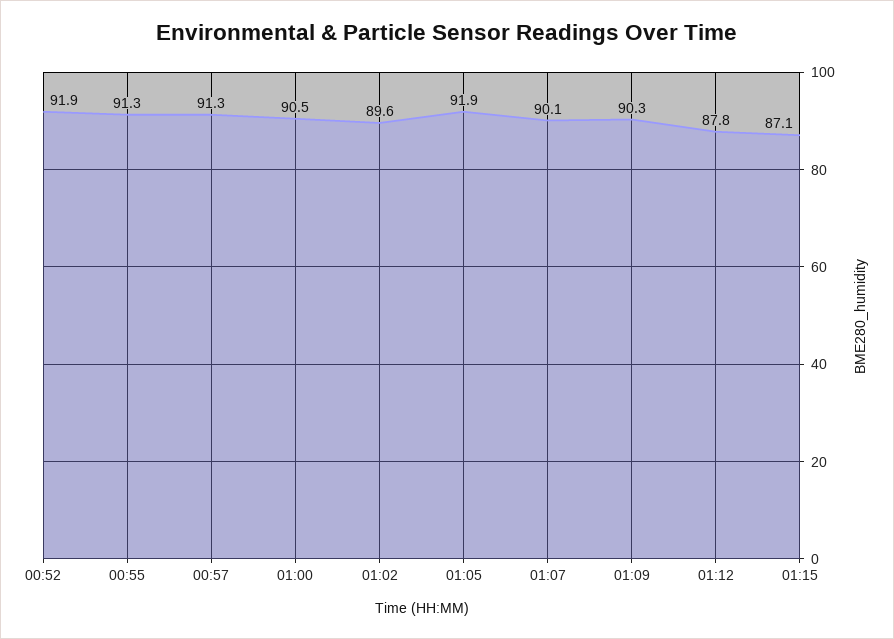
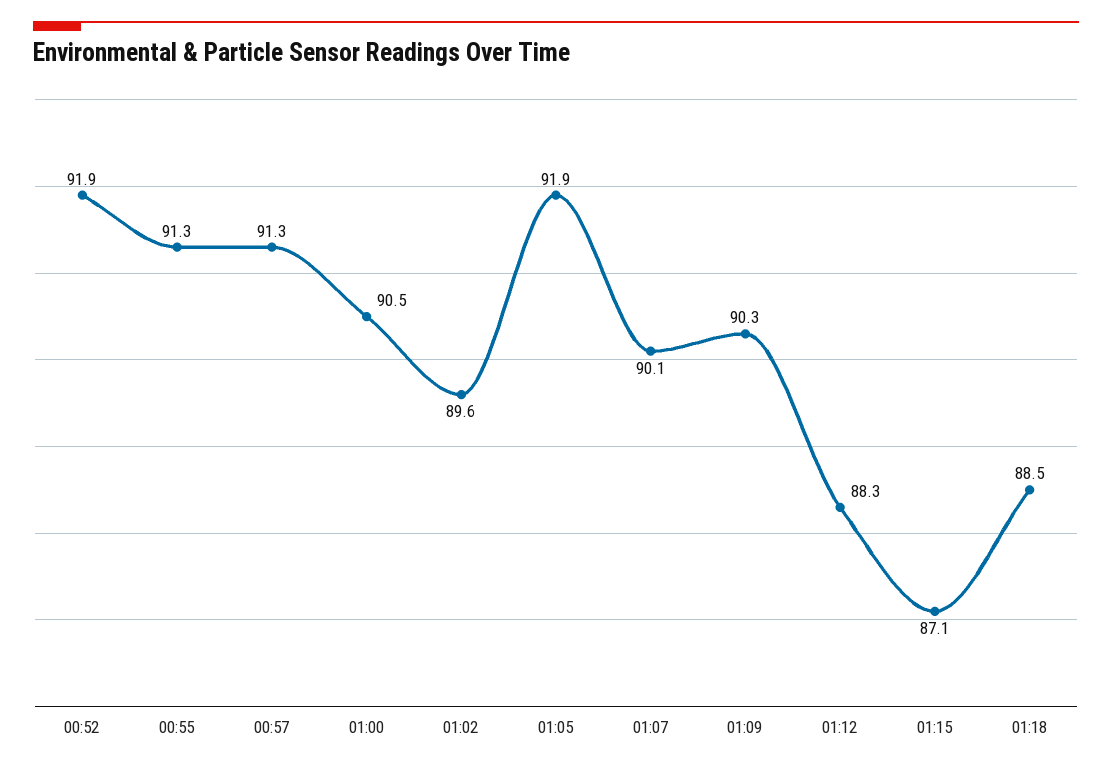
01:12: 87.8 -> 88.3
01:18: none -> 88.5

